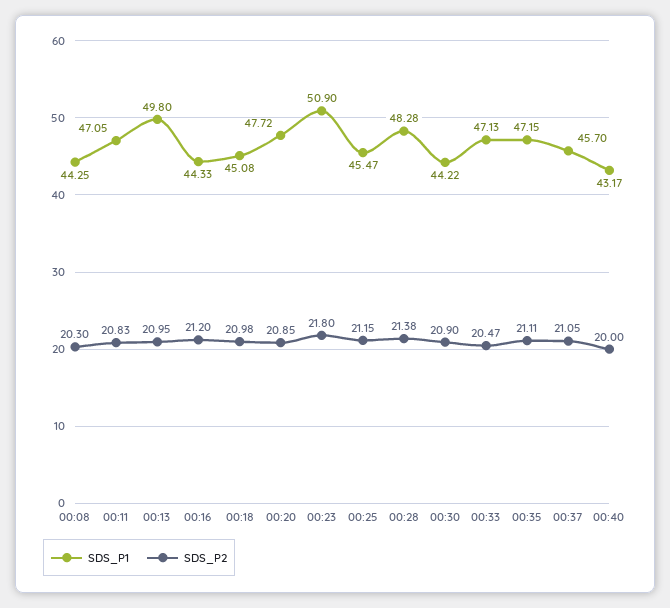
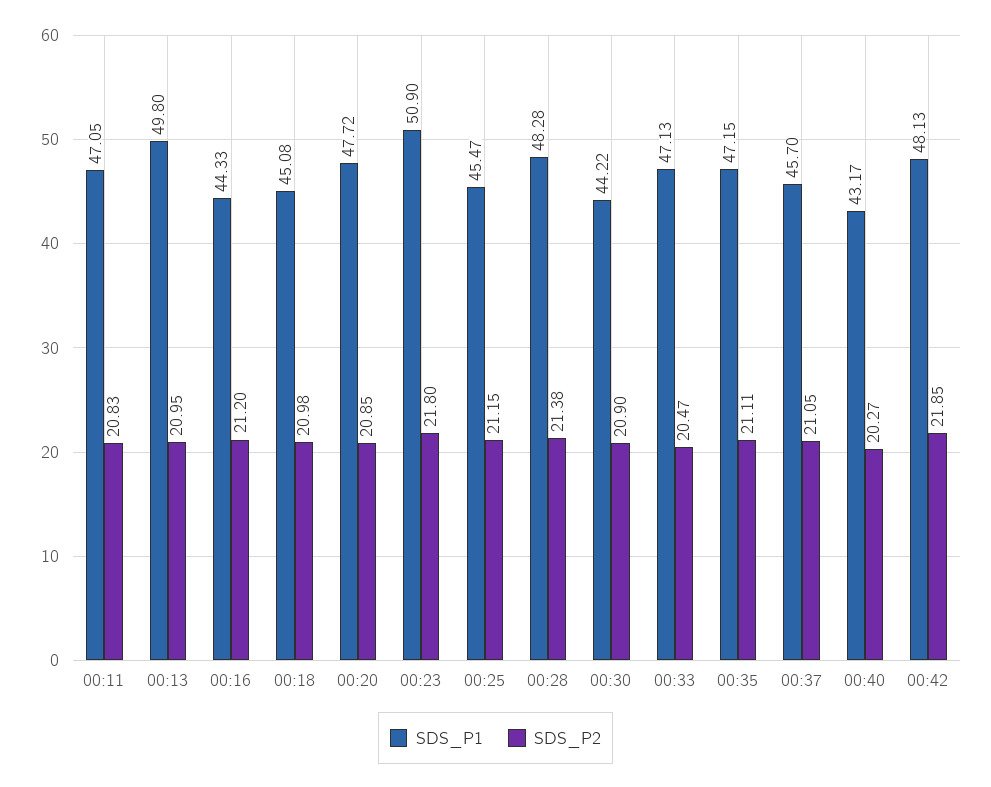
SDS_P1, 00:08: 44.25 -> none
SDS_P2, 00:08: 20.3 -> none
SDS_P2, 00:40: 20 -> 20.27
SDS_P1, 00:42: none -> 48.13
SDS_P2, 00:42: none -> 21.85

